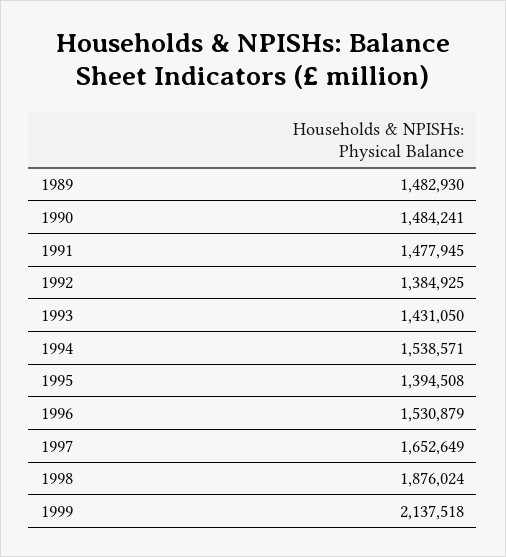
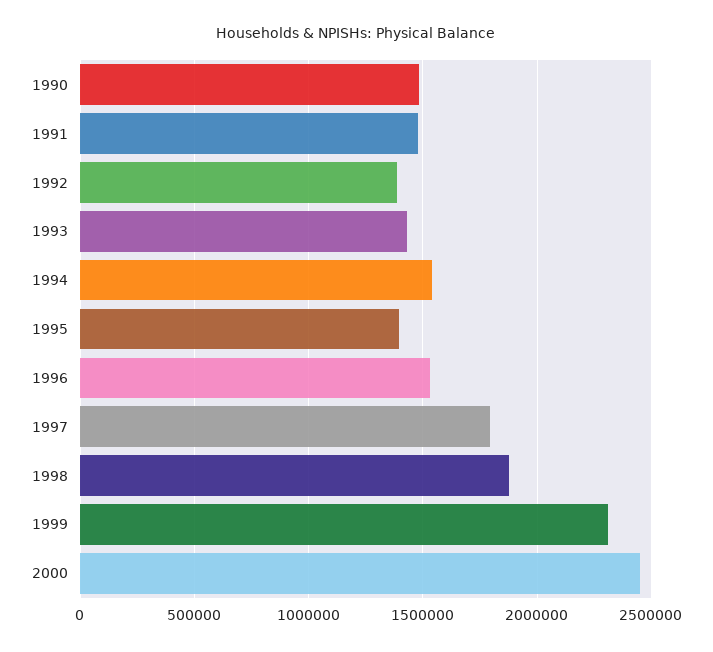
1989: 1482930 -> none
1997: 1652649 -> 1800000
1999: 2137518 -> 2300000
2000: none -> 2450000

